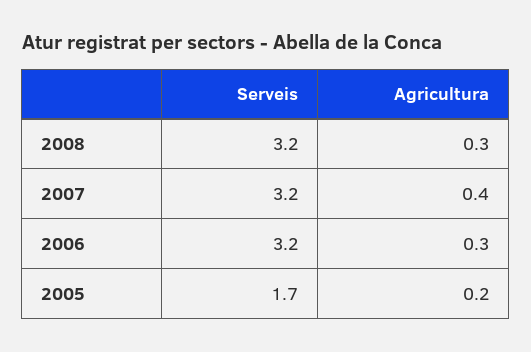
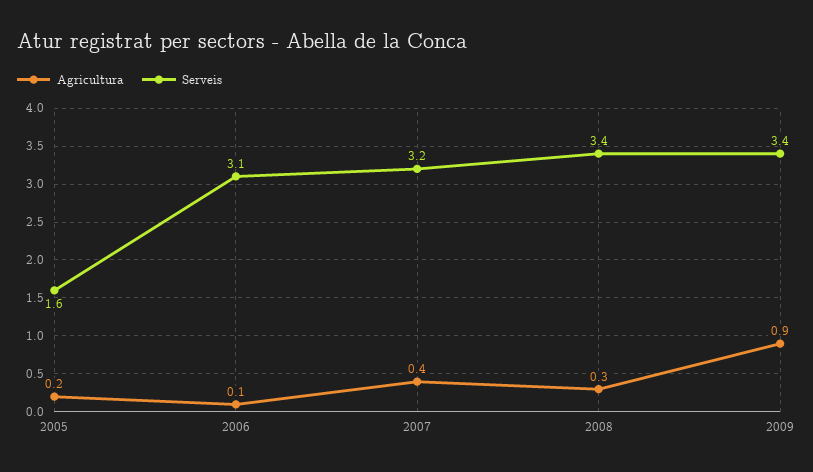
Serveis, 2008: 3.2 -> 3.4
Serveis, 2006: 3.2 -> 3.1
Agricultura, 2006: 0.3 -> 0.1
Serveis, 2005: 1.7 -> 1.6
Agricultura, 2009: none -> 0.9
Serveis, 2009: none -> 3.4

